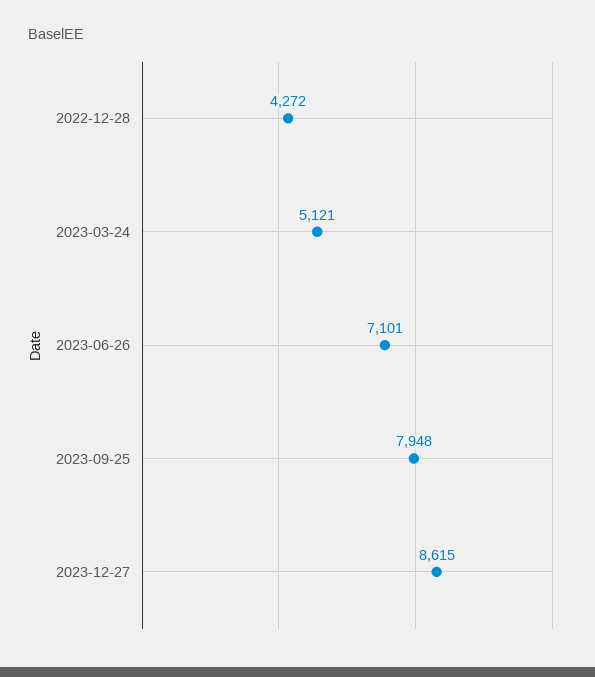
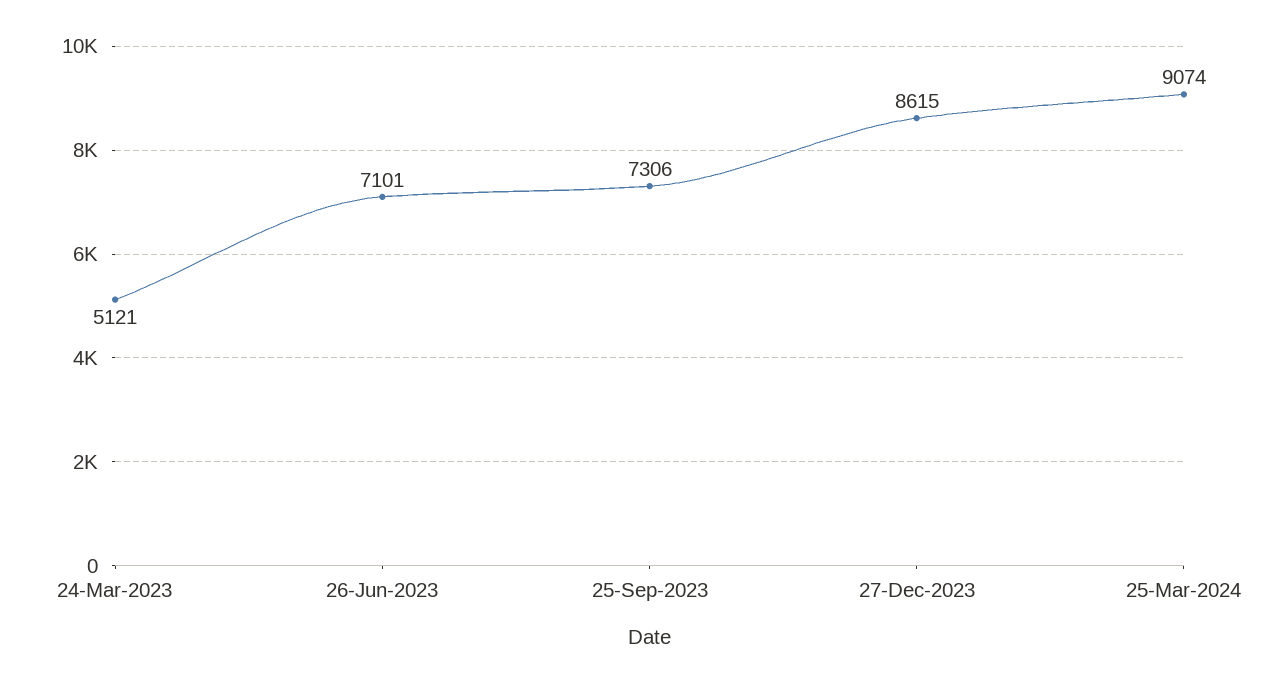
2022-12-28: 4272 -> none
2023-09-25: 7948 -> 7306
25-Mar-2024: none -> 9074

